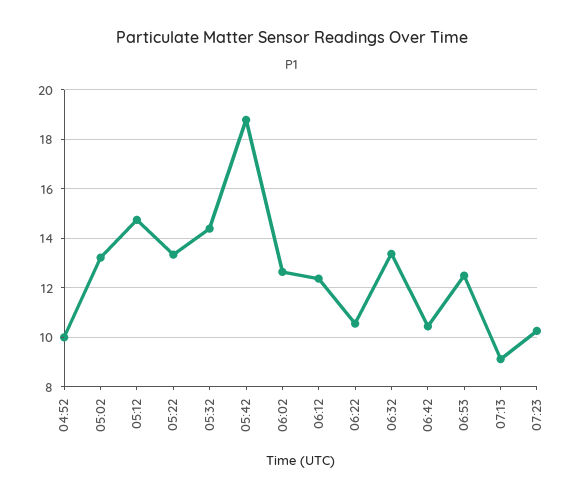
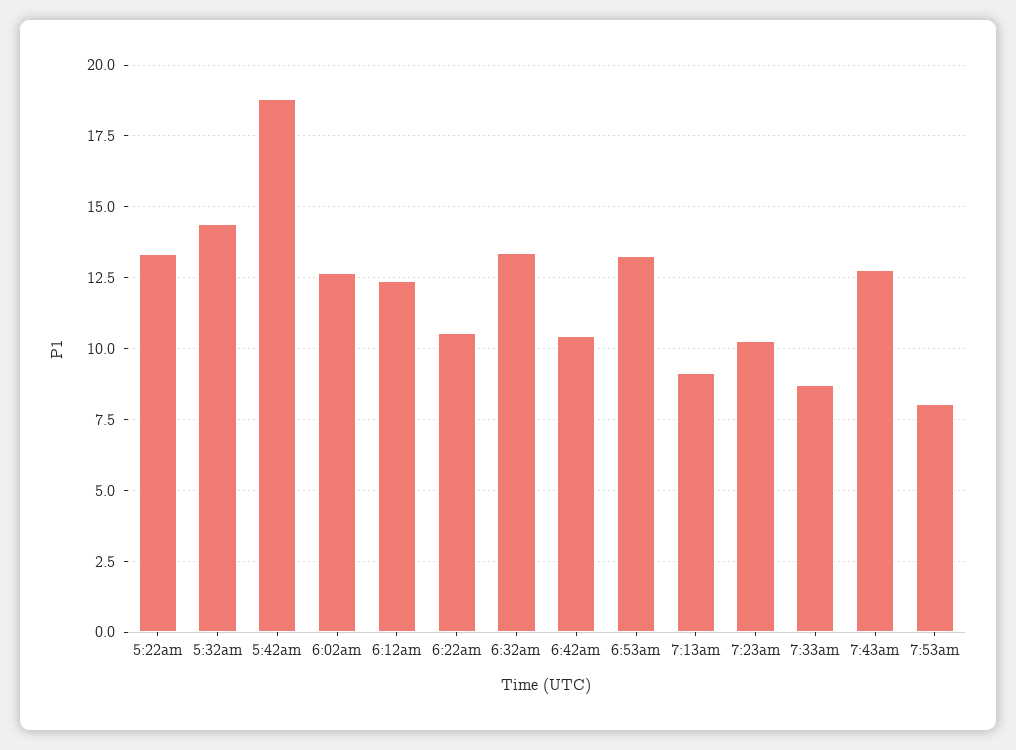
04:52: 10 -> none
05:02: 13.25 -> none
05:12: 14.75 -> none
06:53: 12.5 -> 13.25
7:33am: none -> 8.75
7:43am: none -> 12.75
7:53am: none -> 8

